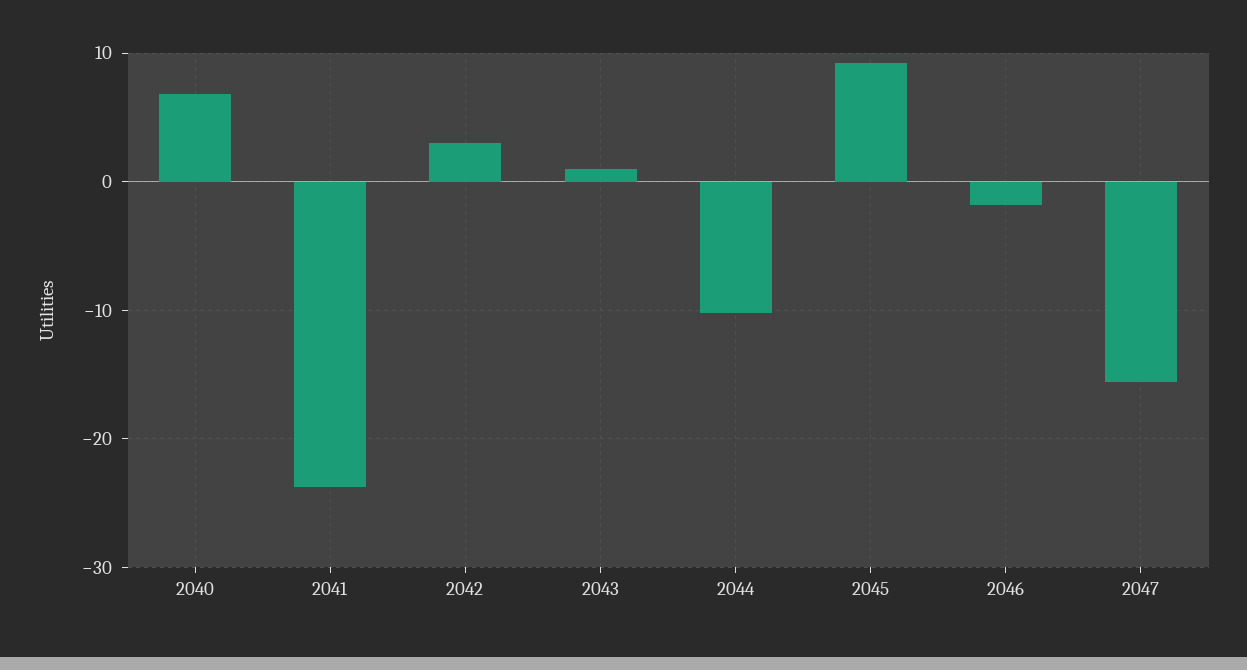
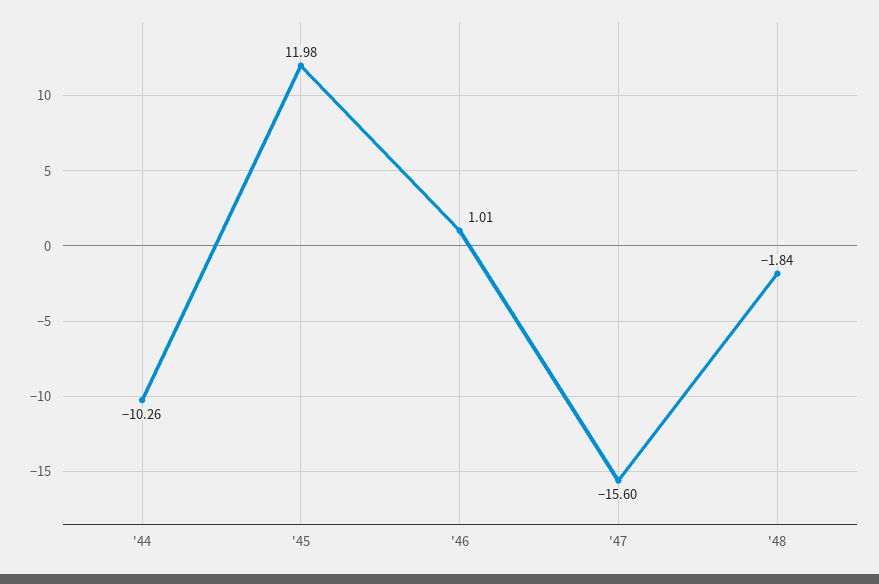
2040: 7 -> none
2041: -24 -> none
2042: 3 -> none
2043: 1 -> none
2045: 9 -> 11.98
2046: -2 -> 1.01
'48: none -> -1.84

